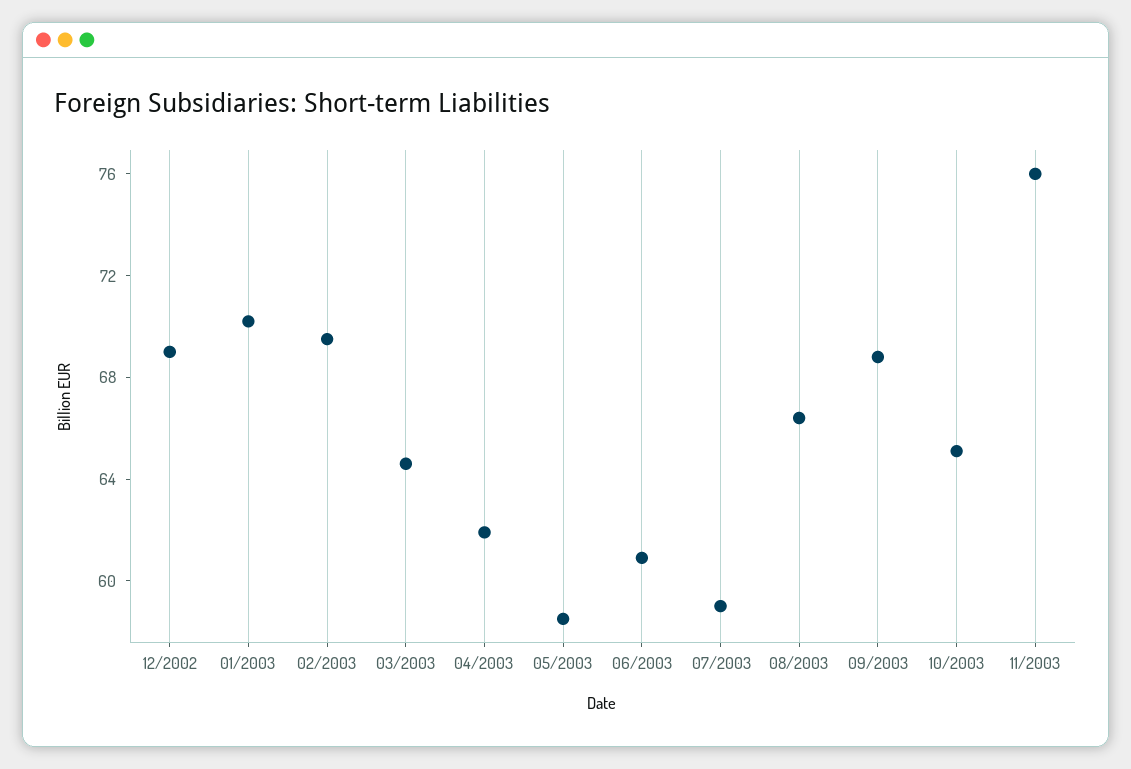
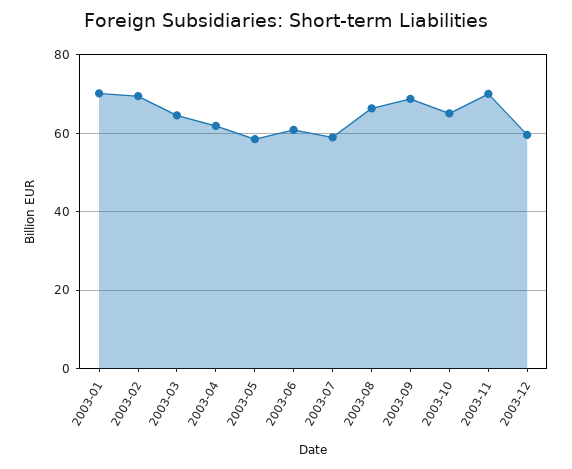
12/2002: 69 -> none
11/2003: 76 -> 70
2003-12: none -> 60

